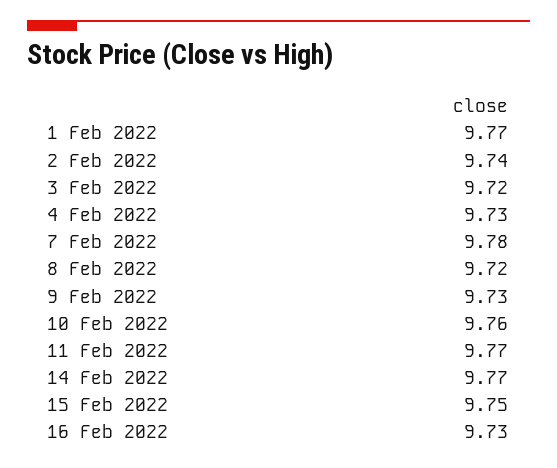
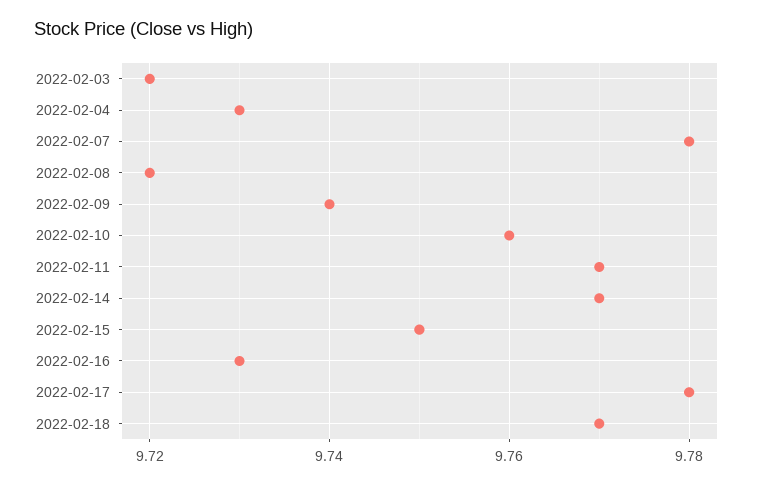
1 Feb 2022: 9.77 -> none
2 Feb 2022: 9.74 -> none
9 Feb 2022: 9.73 -> 9.74
2022-02-17: none -> 9.78
2022-02-18: none -> 9.77

